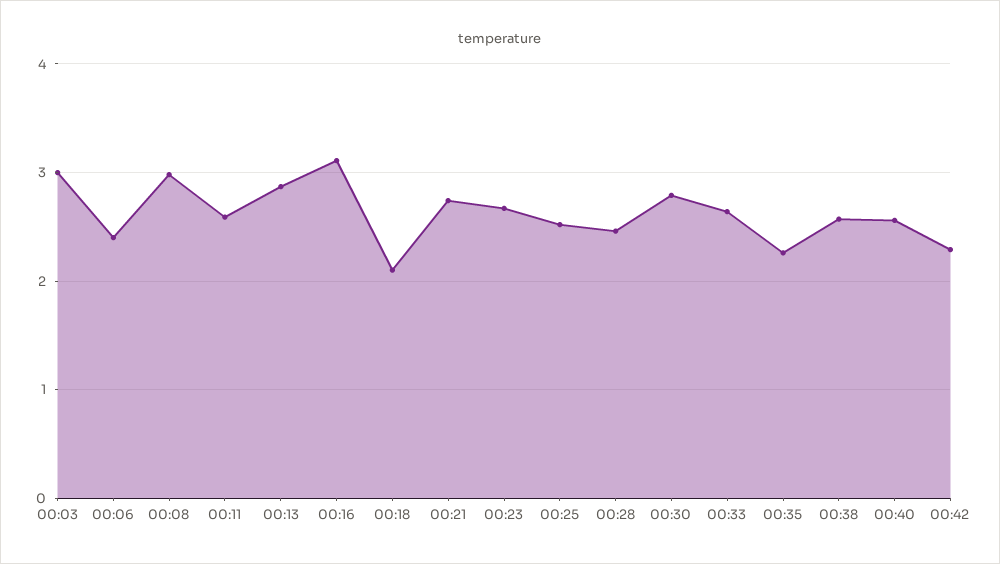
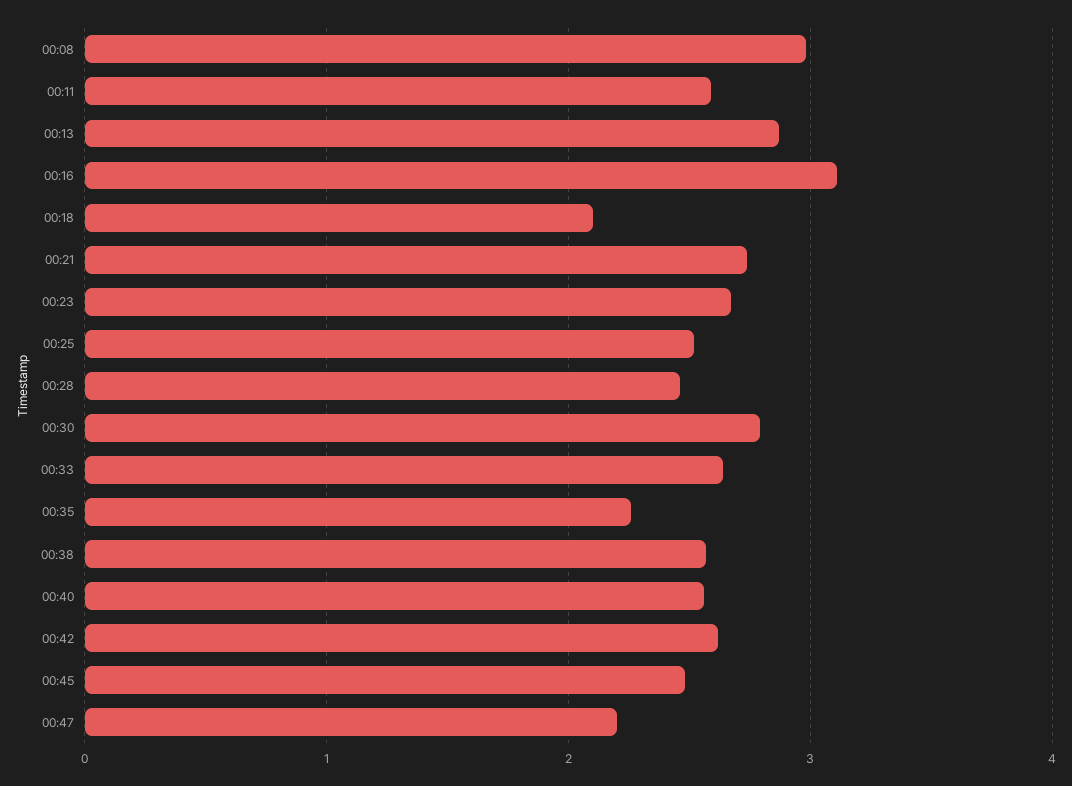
00:03: 3 -> none
00:06: 2.4 -> none
00:42: 2.3 -> 2.6
00:45: none -> 2.5
00:47: none -> 2.2

